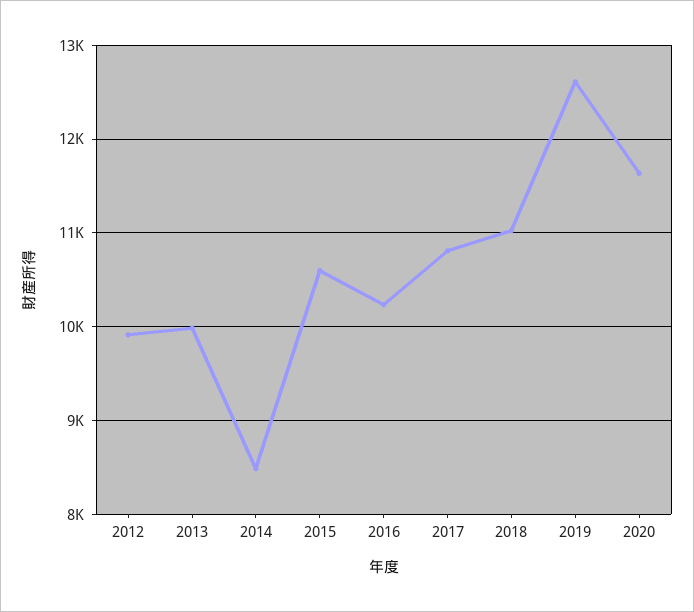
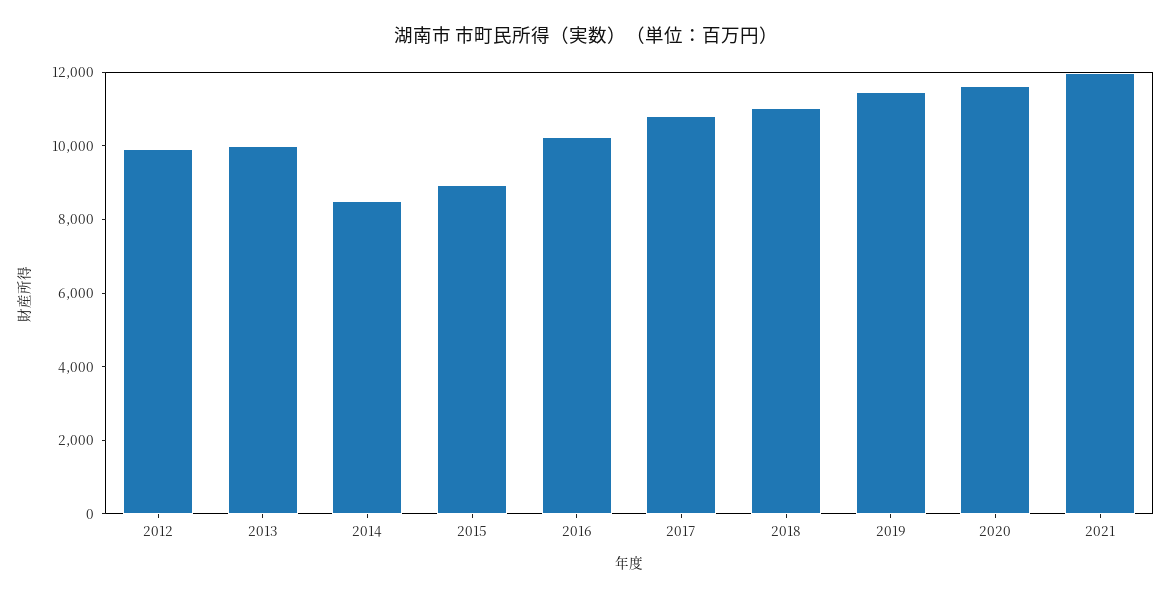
2015: 10600 -> 9000
2019: 12600 -> 11500
2021: none -> 12000

